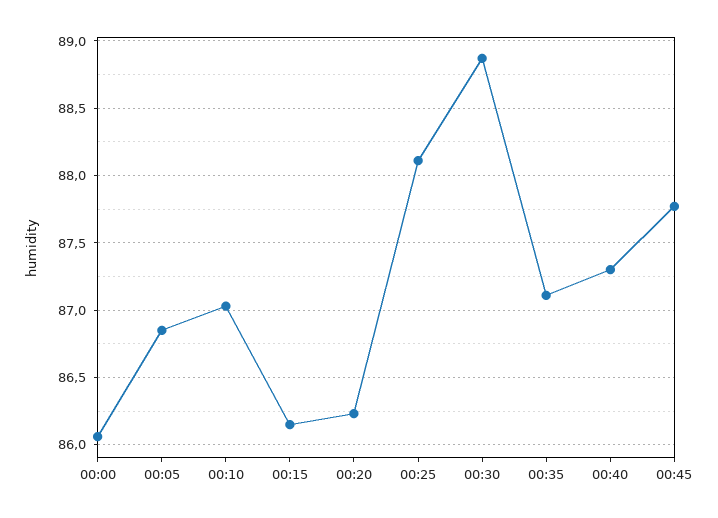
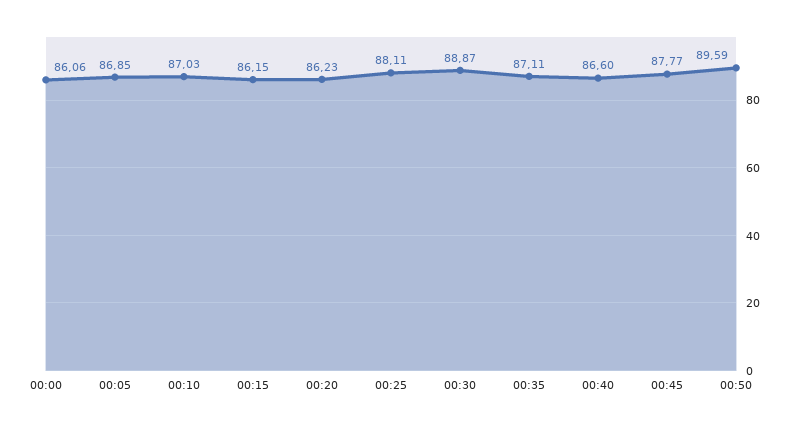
00:40: 87.3 -> 86.6
00:50: none -> 89.59

